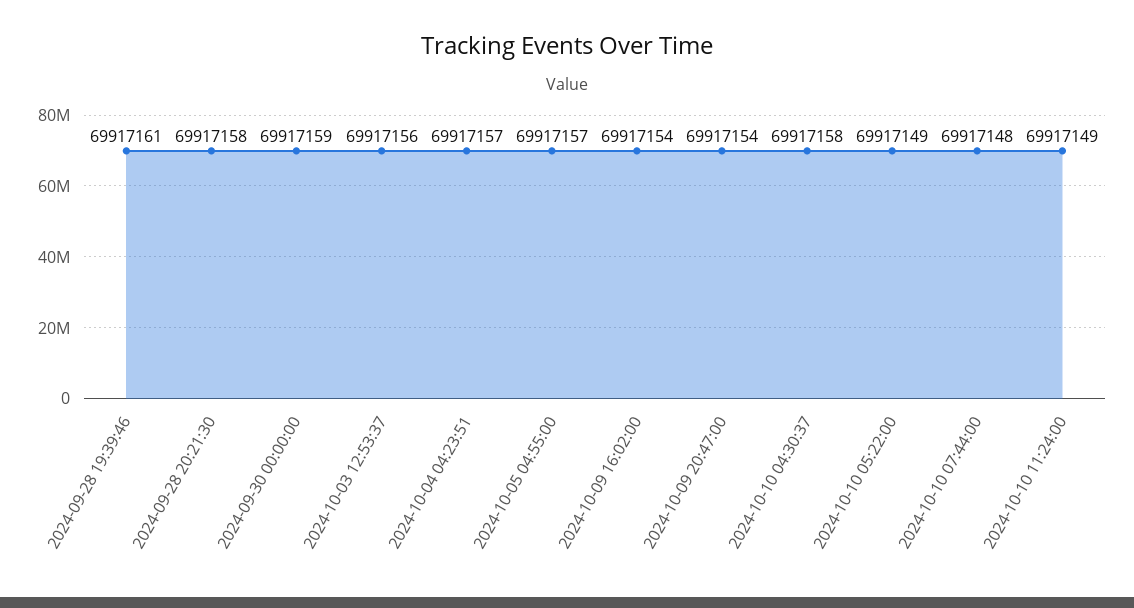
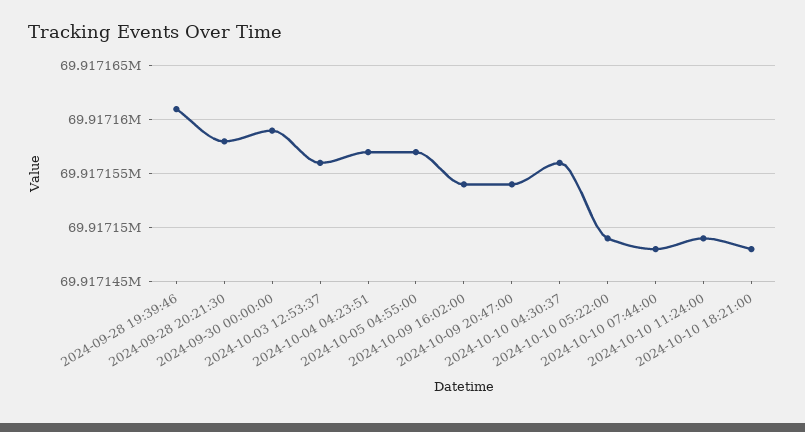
2024-10-10 04:30:37: 69917158 -> 69917156
2024-10-10 18:21:00: none -> 69917148

